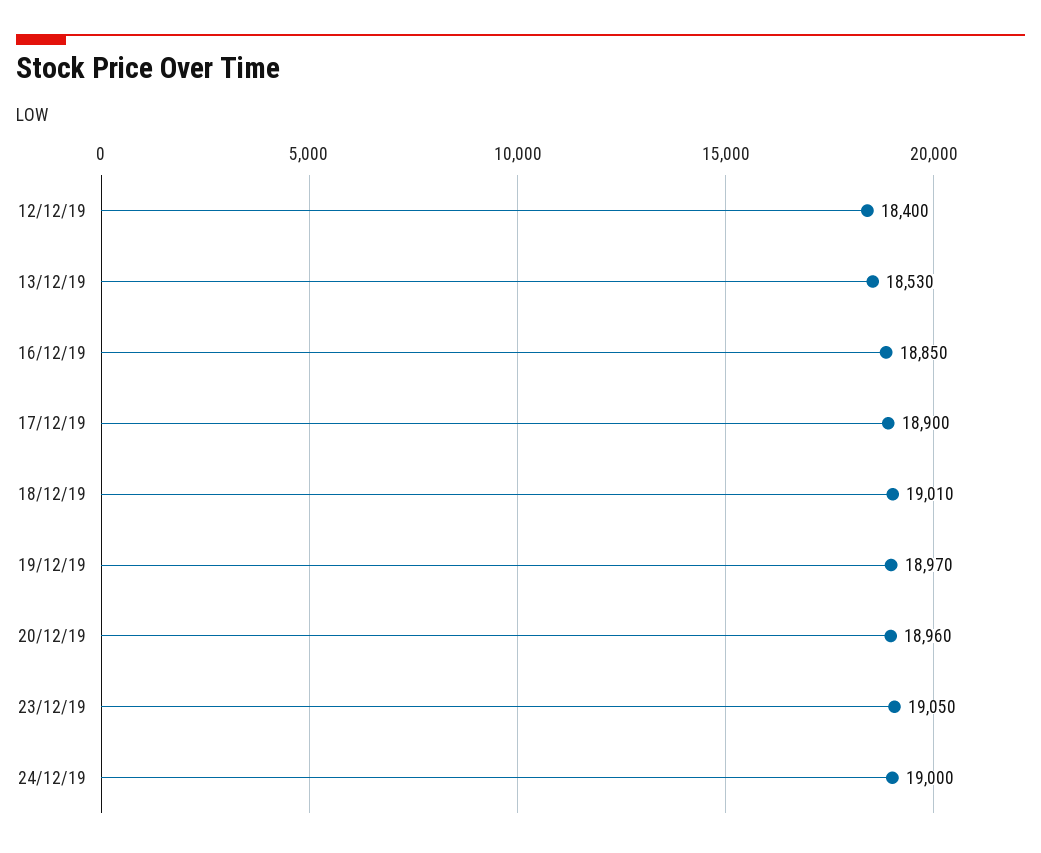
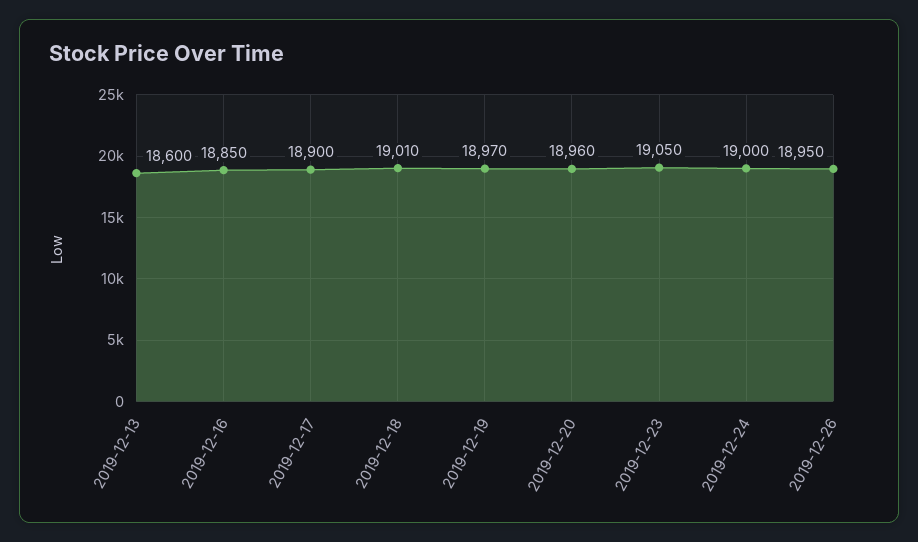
12/12/19: 18400 -> none
13/12/19: 18530 -> 18600
2019-12-26: none -> 18950

